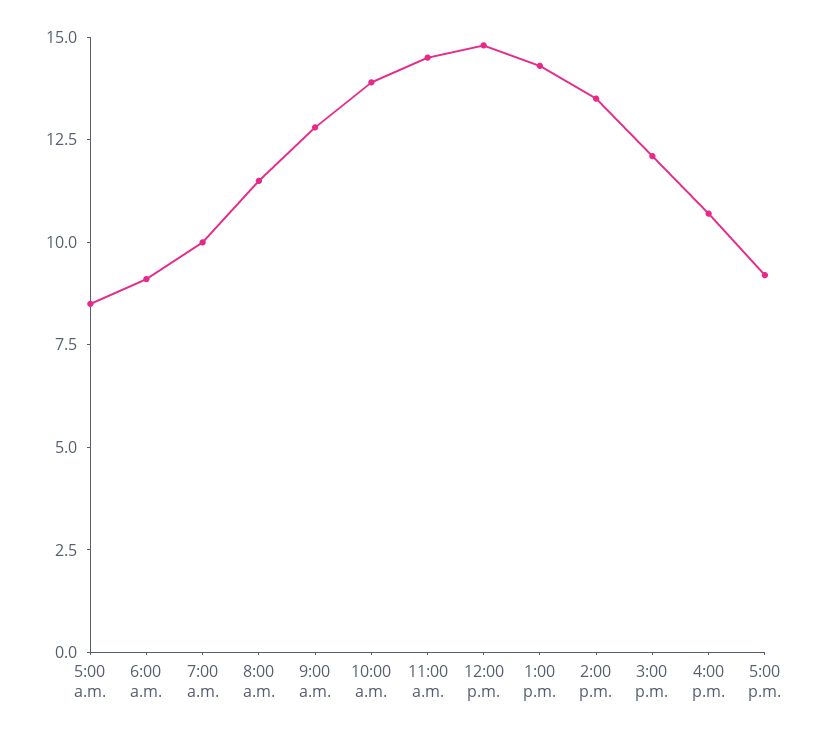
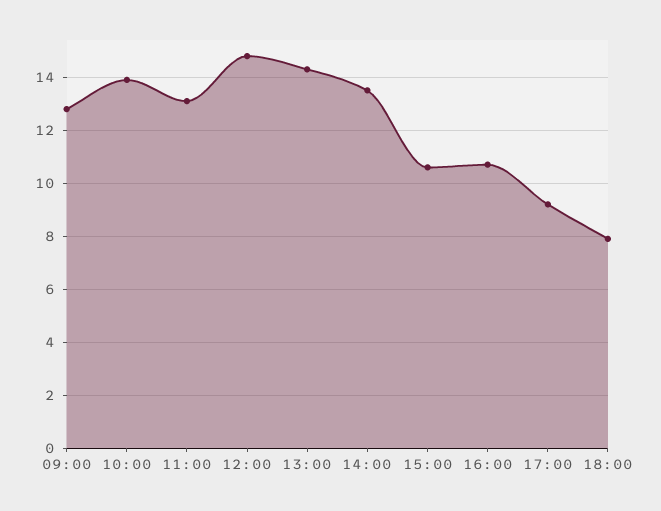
5:00 a.m.: 8.5 -> none
6:00 a.m.: 9 -> none
7:00 a.m.: 10 -> none
8:00 a.m.: 11.5 -> none
11:00 a.m.: 14.5 -> 13
3:00 p.m.: 12 -> 10.5
18:00: none -> 8

